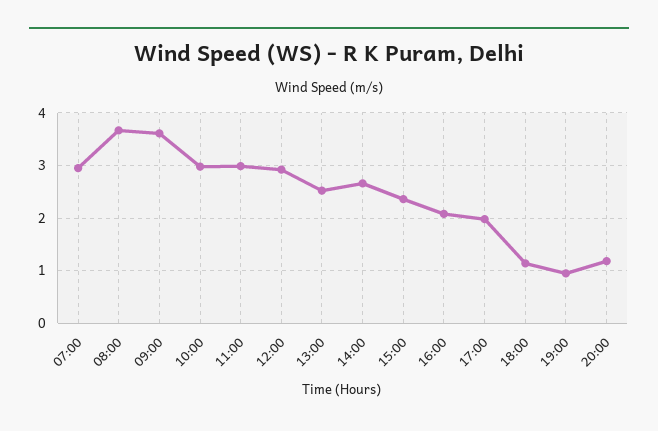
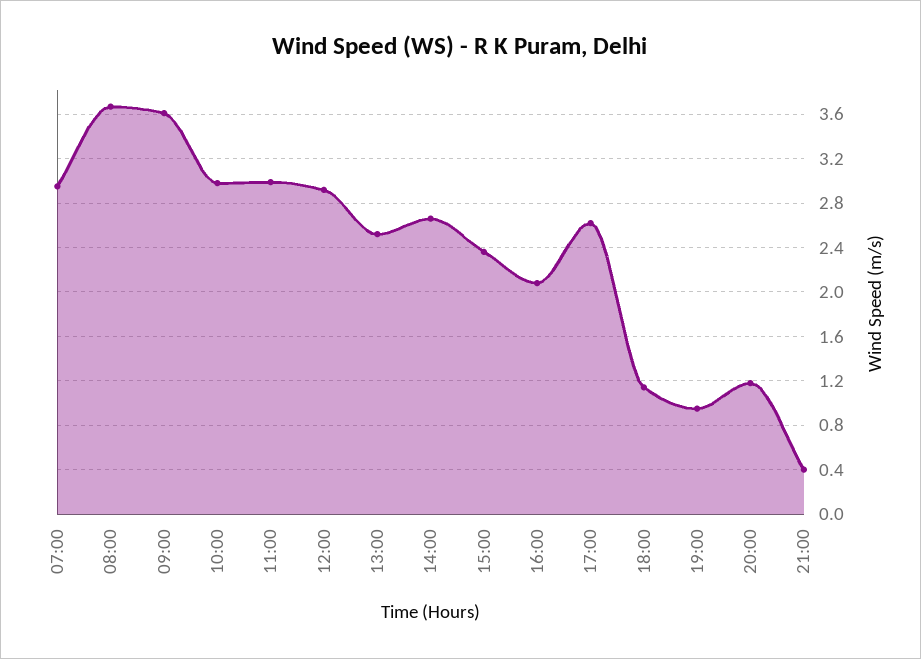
17:00: 2 -> 2.6
21:00: none -> 0.4

